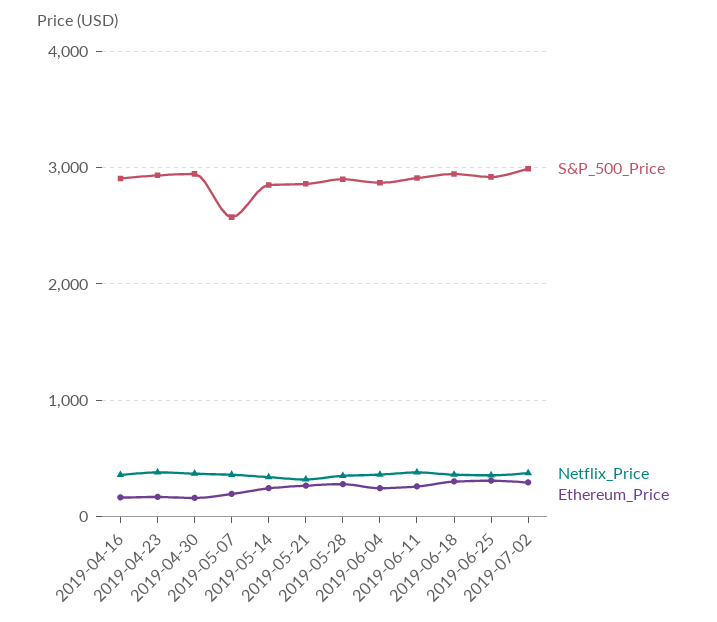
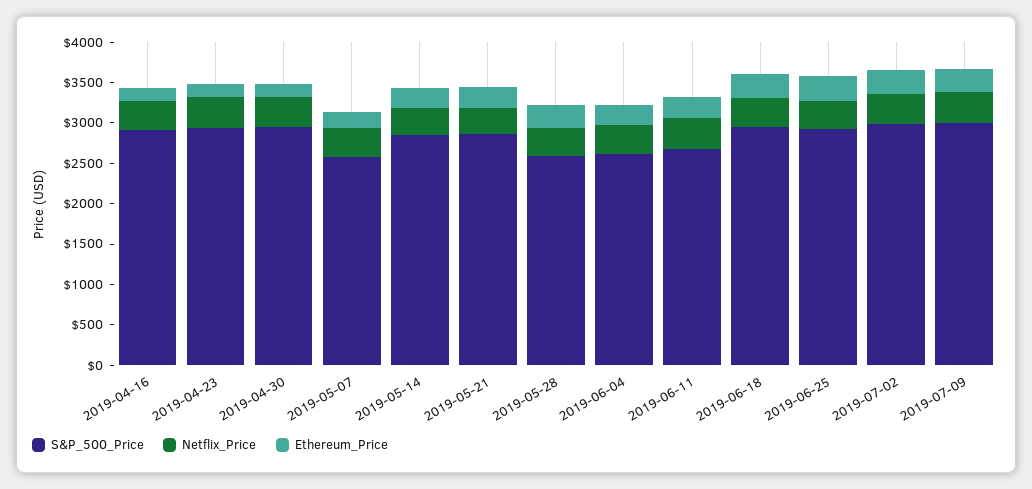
S&P_500_Price, 2019-05-28: 2900 -> 2600
S&P_500_Price, 2019-06-04: 2900 -> 2600
S&P_500_Price, 2019-06-11: 2900 -> 2700
S&P_500_Price, 2019-07-09: none -> 3000
Netflix_Price, 2019-07-09: none -> 400
Ethereum_Price, 2019-07-09: none -> 300

